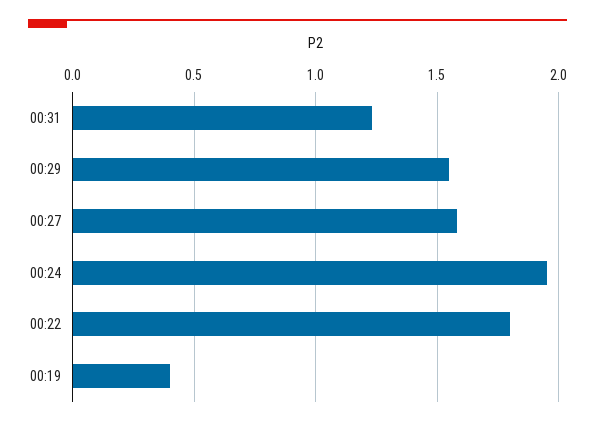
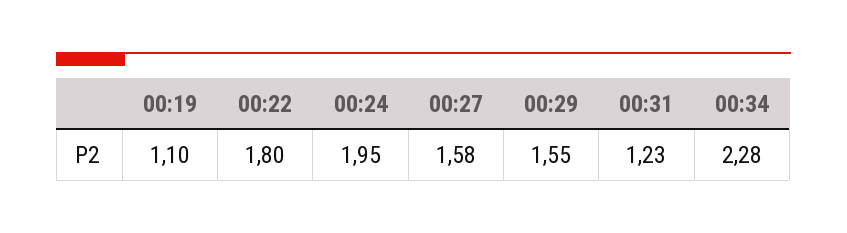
00:19: 0.4 -> 1.1
00:34: none -> 2.28

